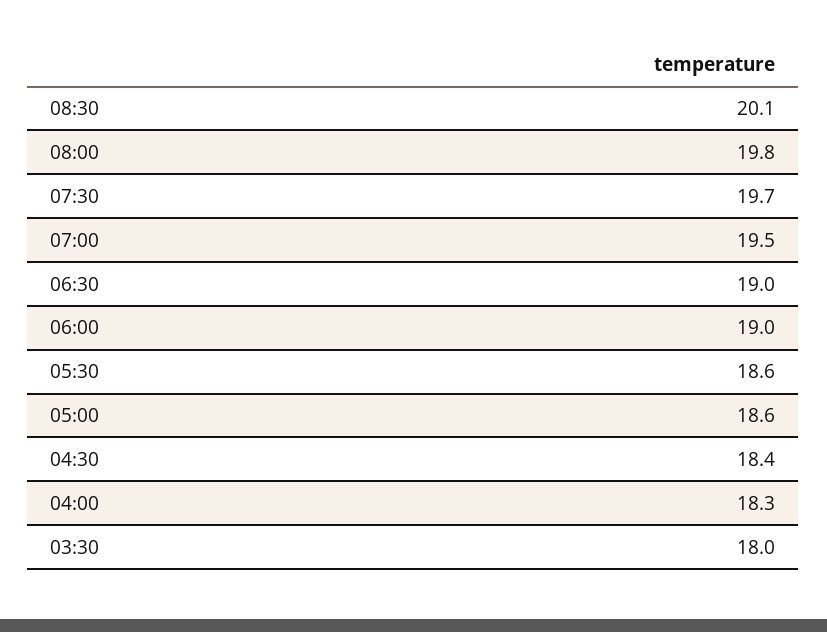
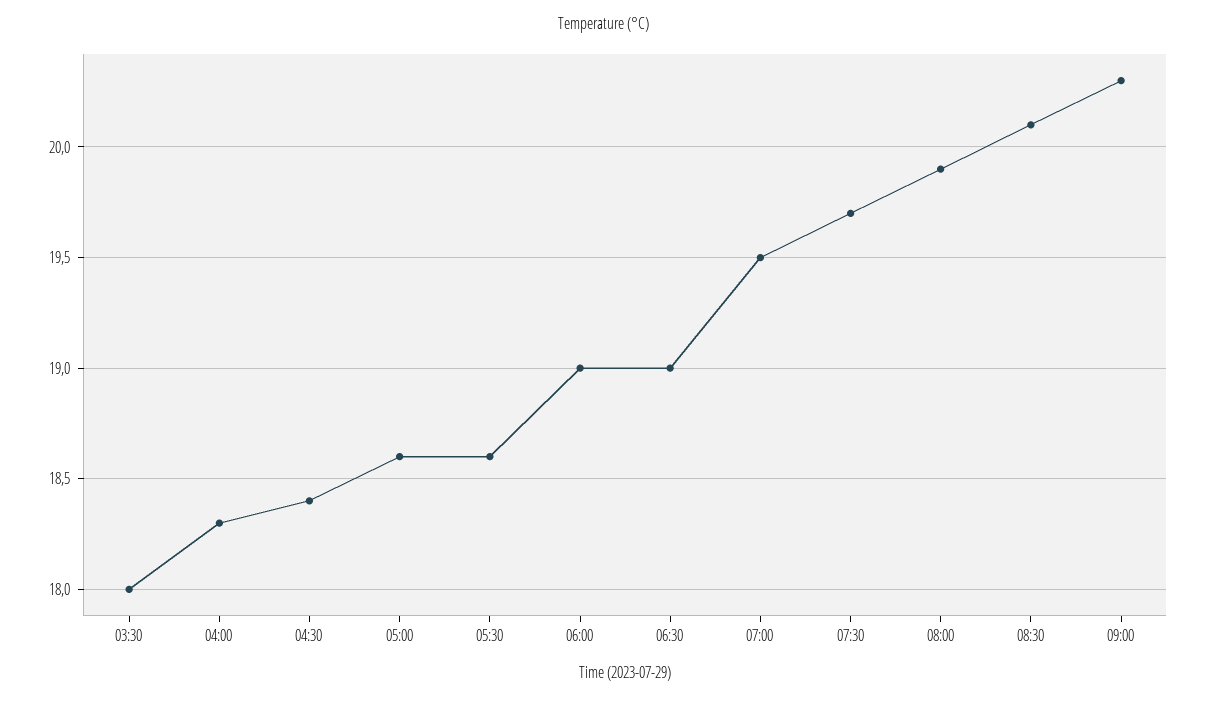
08:00: 19.8 -> 19.9
09:00: none -> 20.3

